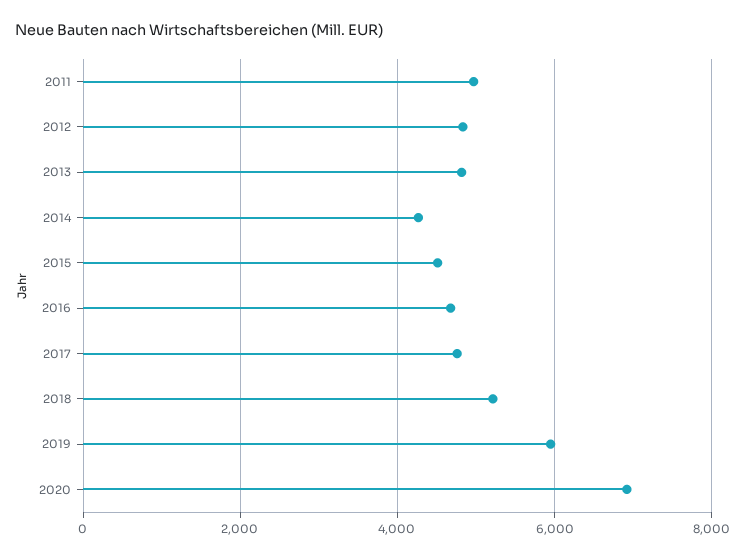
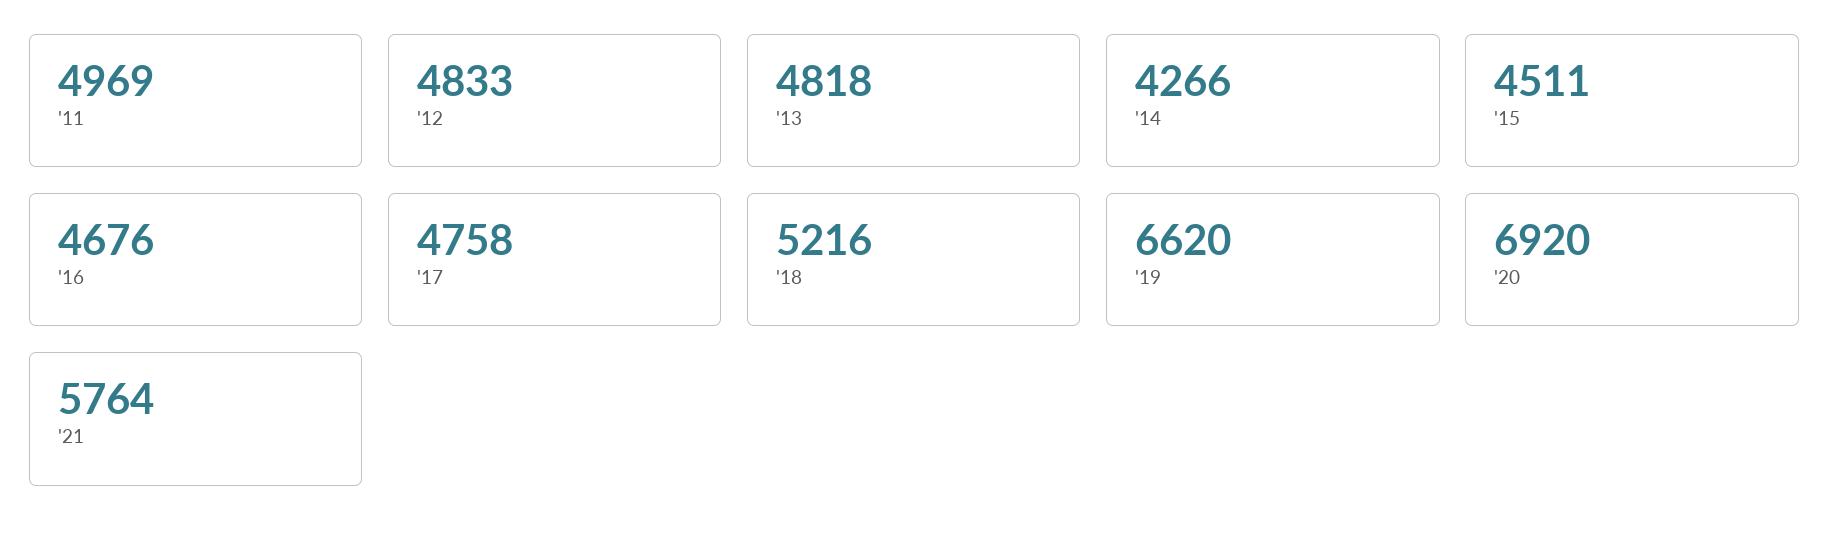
2019: 6000 -> 6620
'21: none -> 5764

